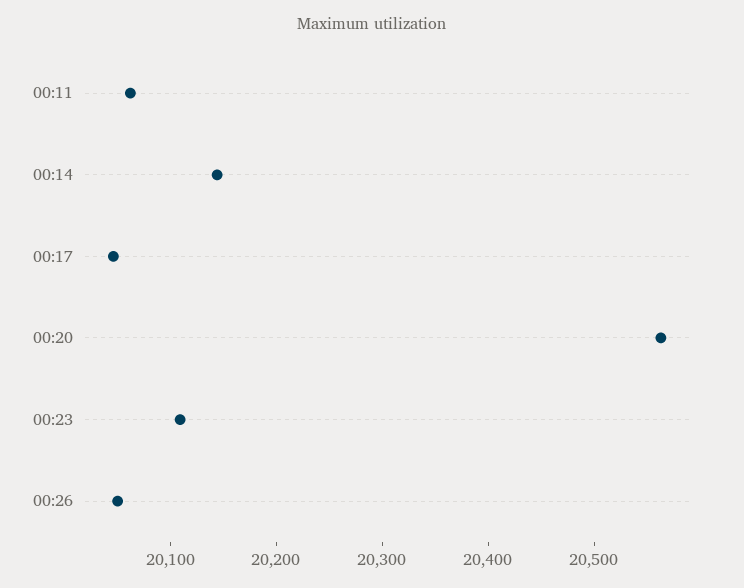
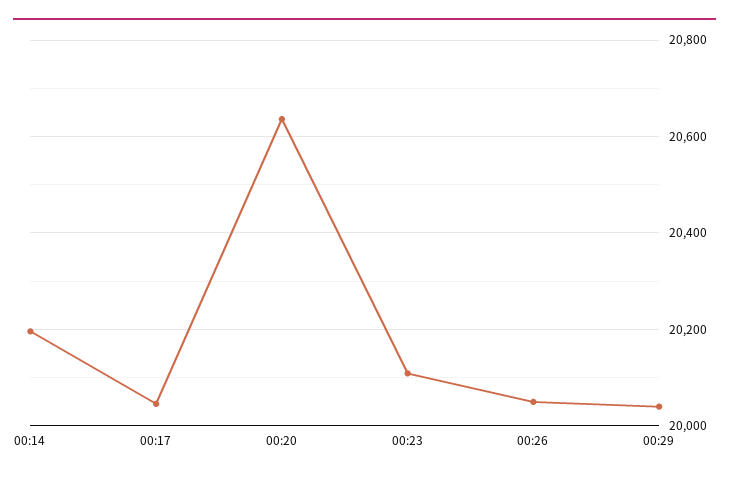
00:11: 20060 -> none
00:14: 20140 -> 20200
00:20: 20560 -> 20640
00:29: none -> 20040

